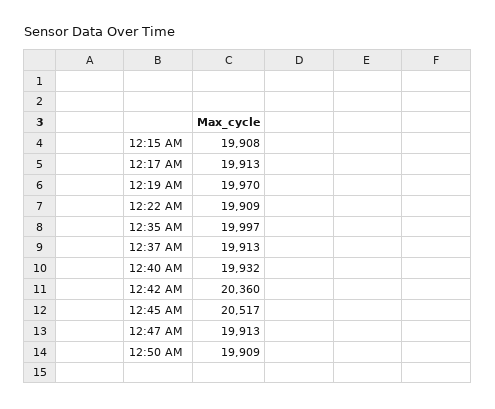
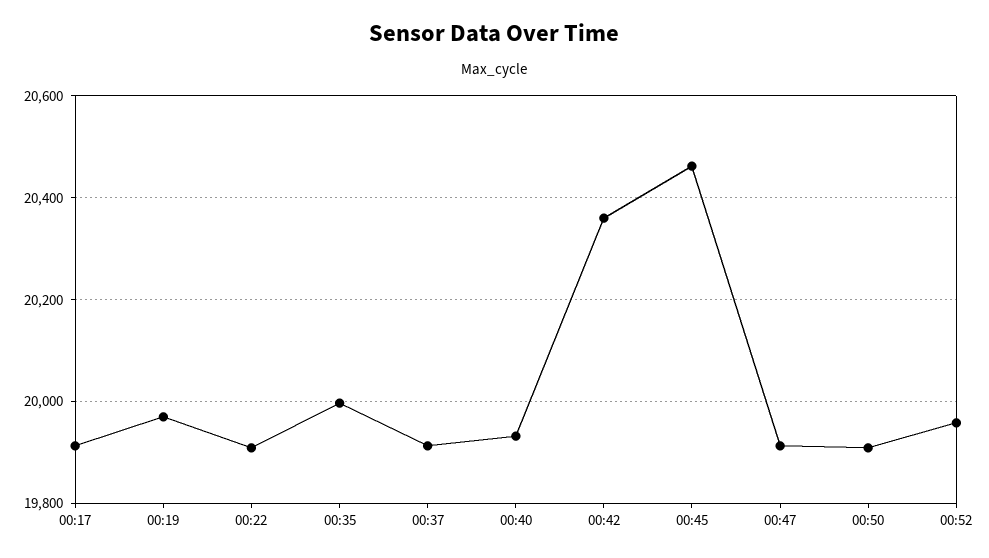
12:15 AM: 19908 -> none
12:45 AM: 20517 -> 20460
00:52: none -> 19960

